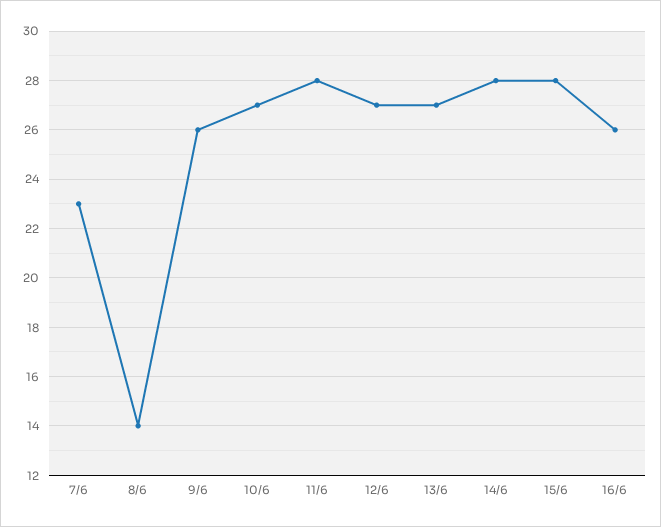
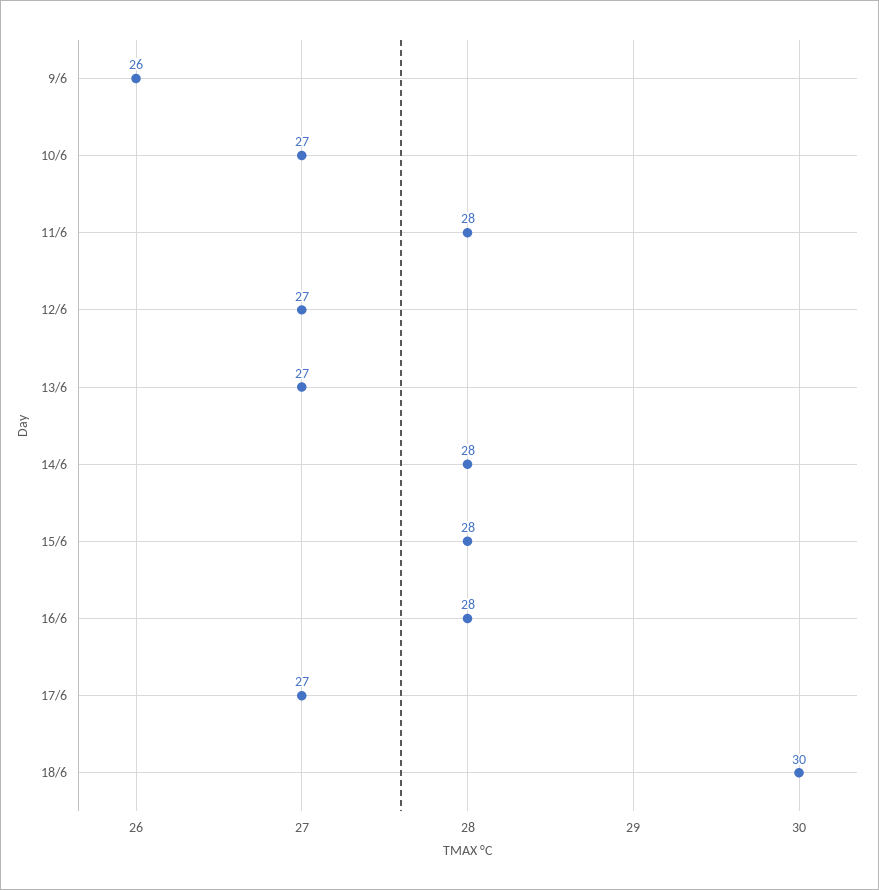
7/6: 23 -> none
8/6: 14 -> none
16/6: 26 -> 28
17/6: none -> 27
18/6: none -> 30

